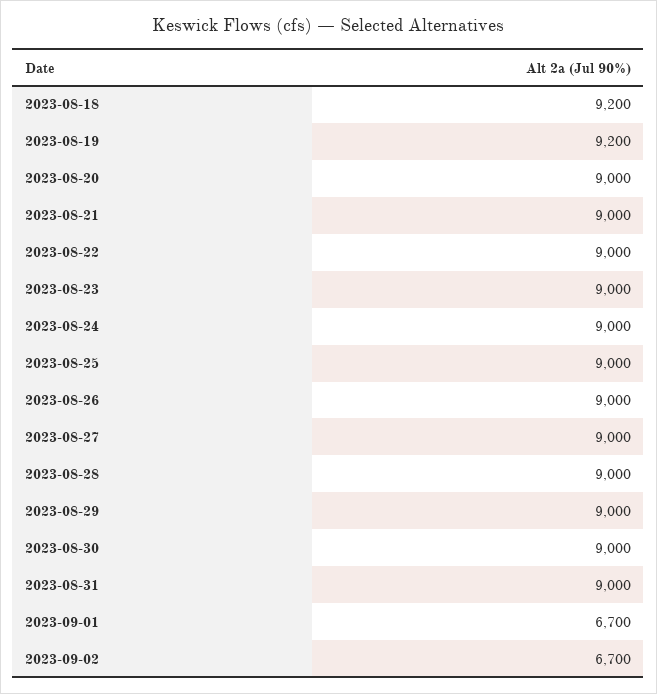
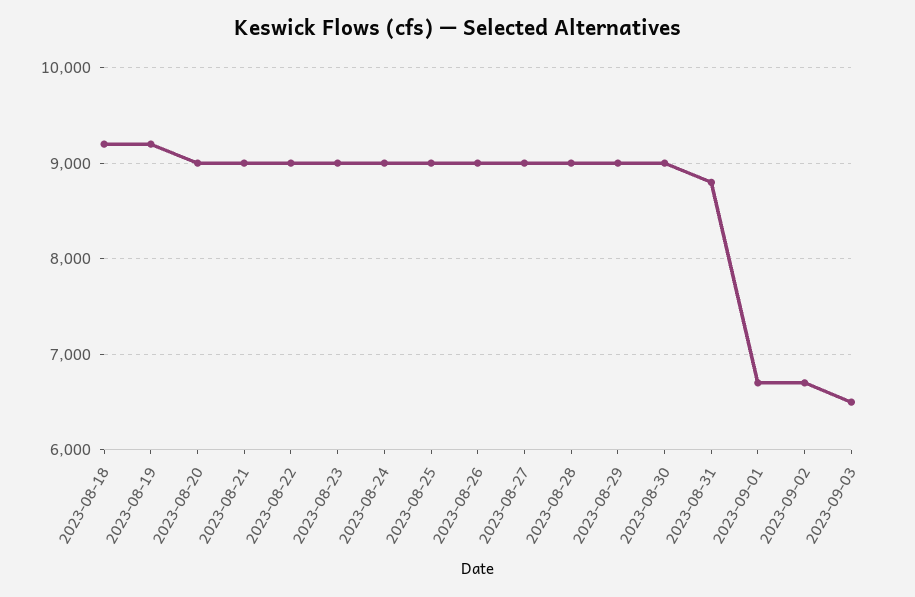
2023-08-31: 9000 -> 8800
2023-09-03: none -> 6500

